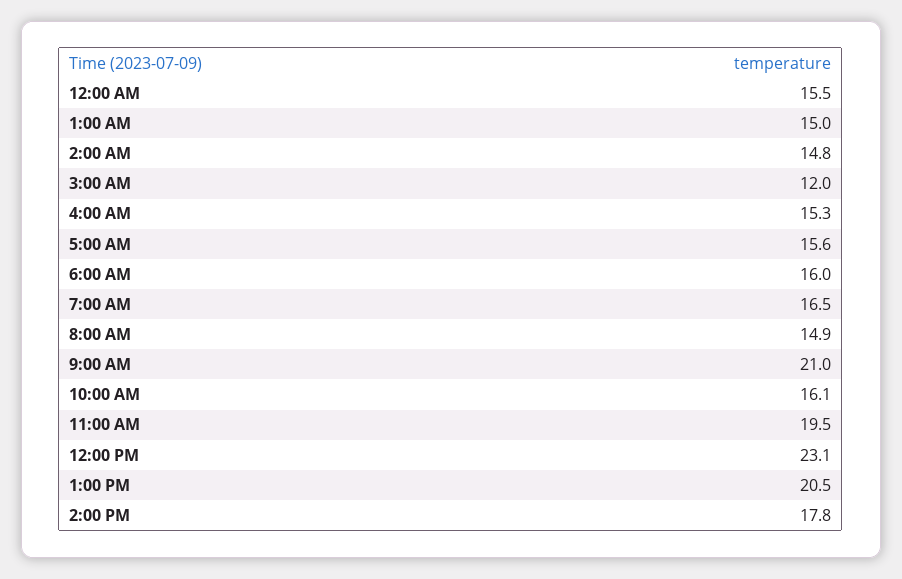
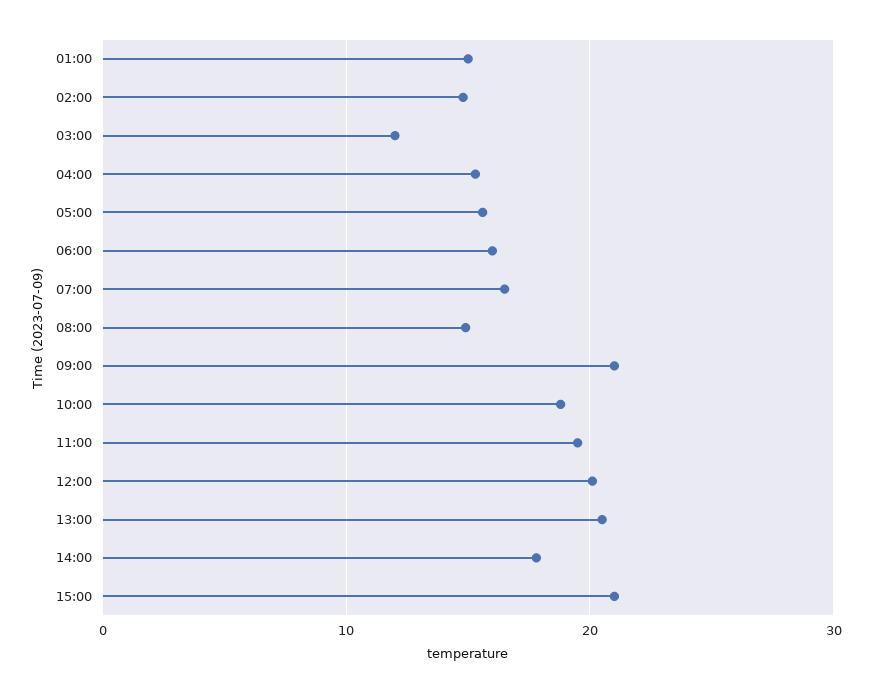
12:00 AM: 15.5 -> none
10:00 AM: 16.1 -> 19
12:00 PM: 23.1 -> 20
15:00: none -> 21

